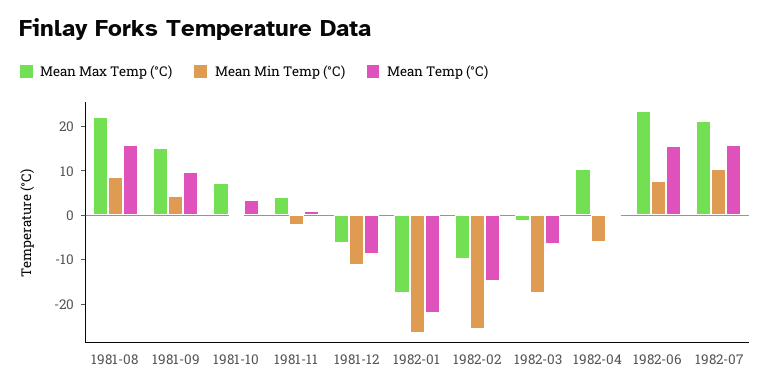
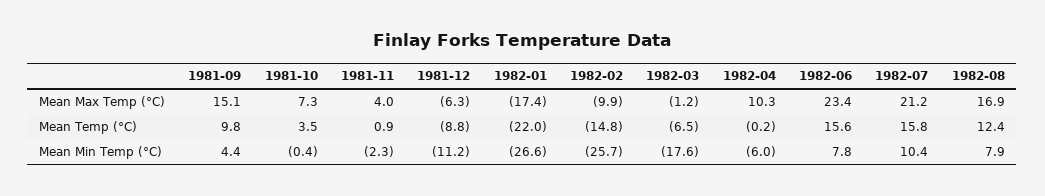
Mean Max Temp (°C), 1981-08: 22 -> none
Mean Min Temp (°C), 1981-08: 8 -> none
Mean Temp (°C), 1981-08: 16 -> none
Mean Max Temp (°C), 1982-08: none -> 16.9
Mean Temp (°C), 1982-08: none -> 12.4
Mean Min Temp (°C), 1982-08: none -> 7.9

